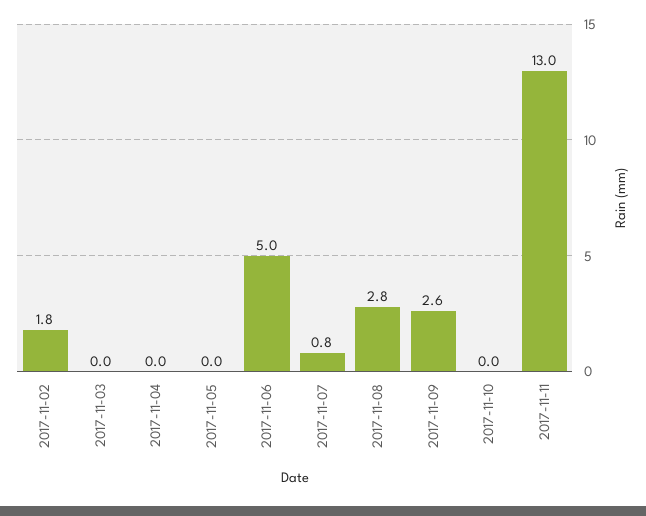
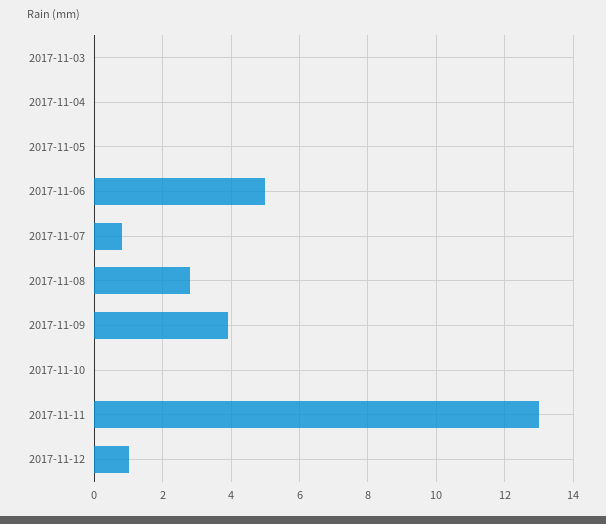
2017-11-02: 1.8 -> none
2017-11-09: 2.6 -> 4
2017-11-12: none -> 1

